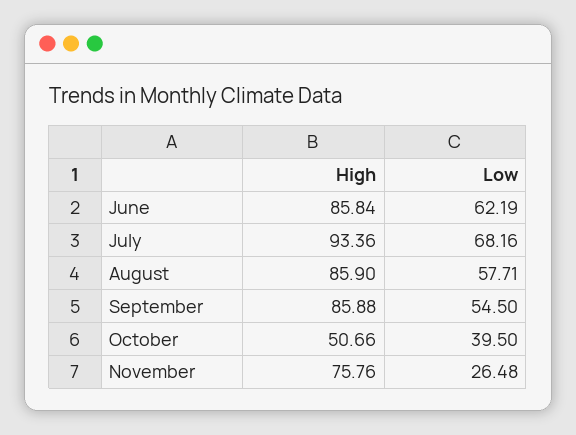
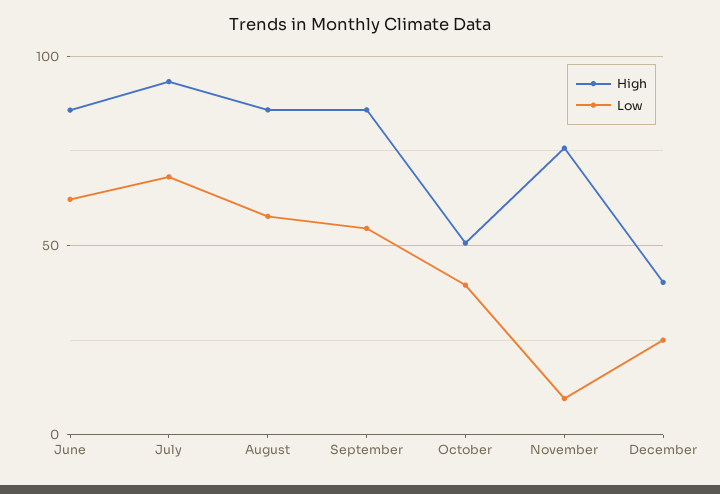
Low, November: 26.48 -> 10
High, December: none -> 40
Low, December: none -> 25

